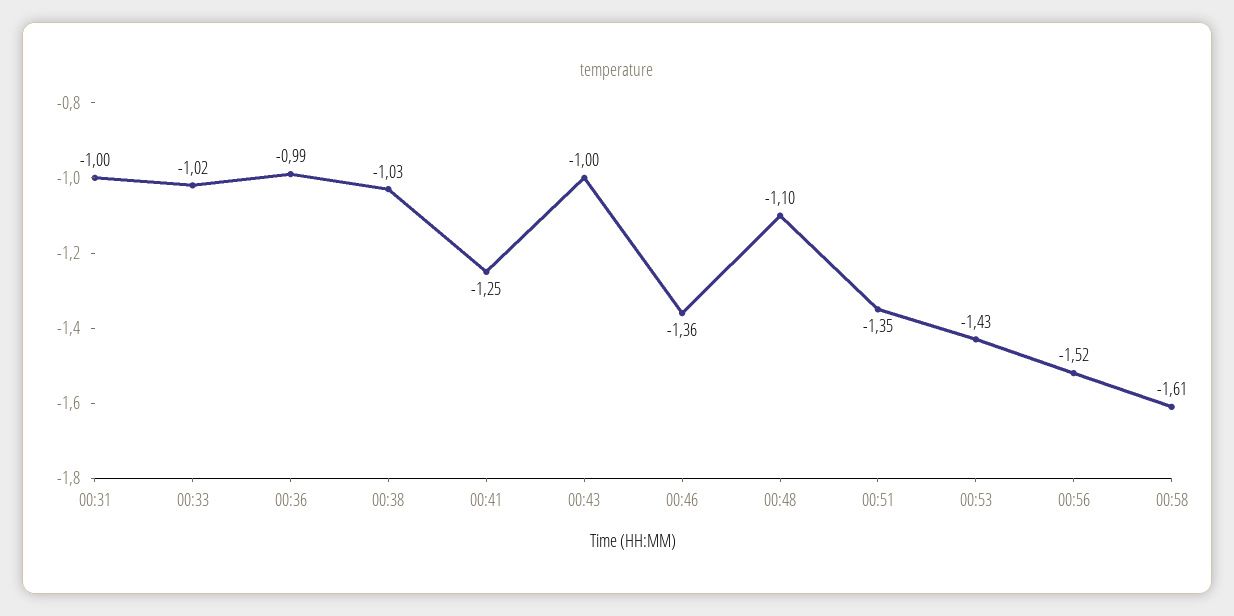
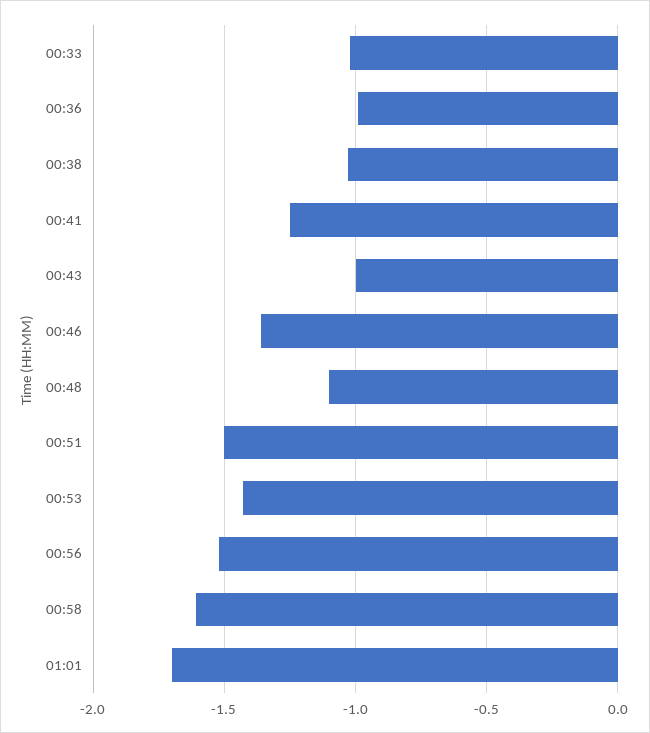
00:31: -1 -> none
00:51: -1.35 -> -1.5
01:01: none -> -1.7

